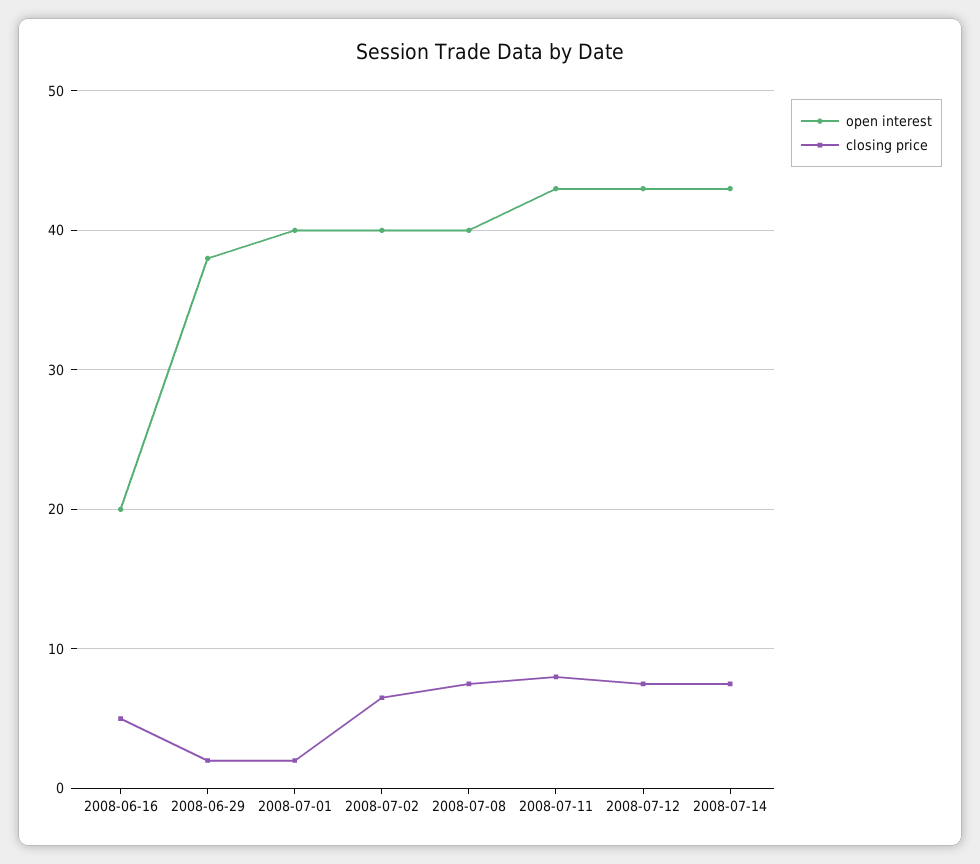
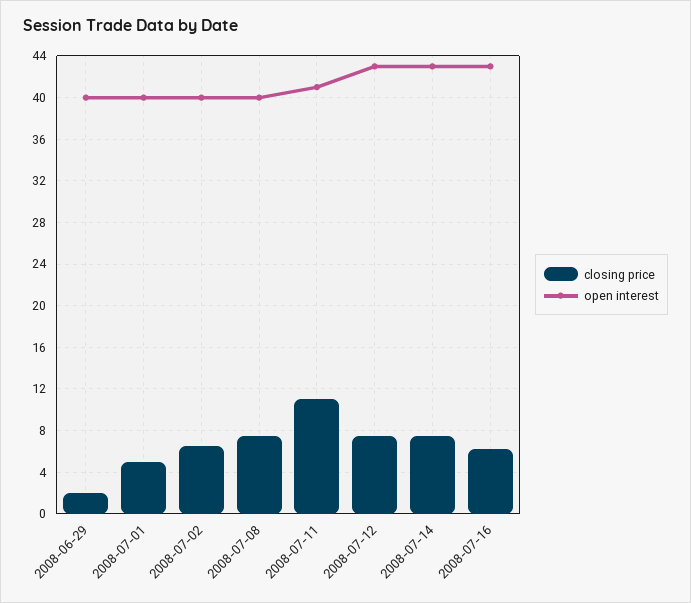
open interest, 2008-06-16: 20 -> none
closing price, 2008-06-16: 5 -> none
open interest, 2008-06-29: 38 -> 40
closing price, 2008-07-01: 2 -> 5
open interest, 2008-07-11: 43 -> 41
closing price, 2008-07-11: 8 -> 11
closing price, 2008-07-16: none -> 6
open interest, 2008-07-16: none -> 43

